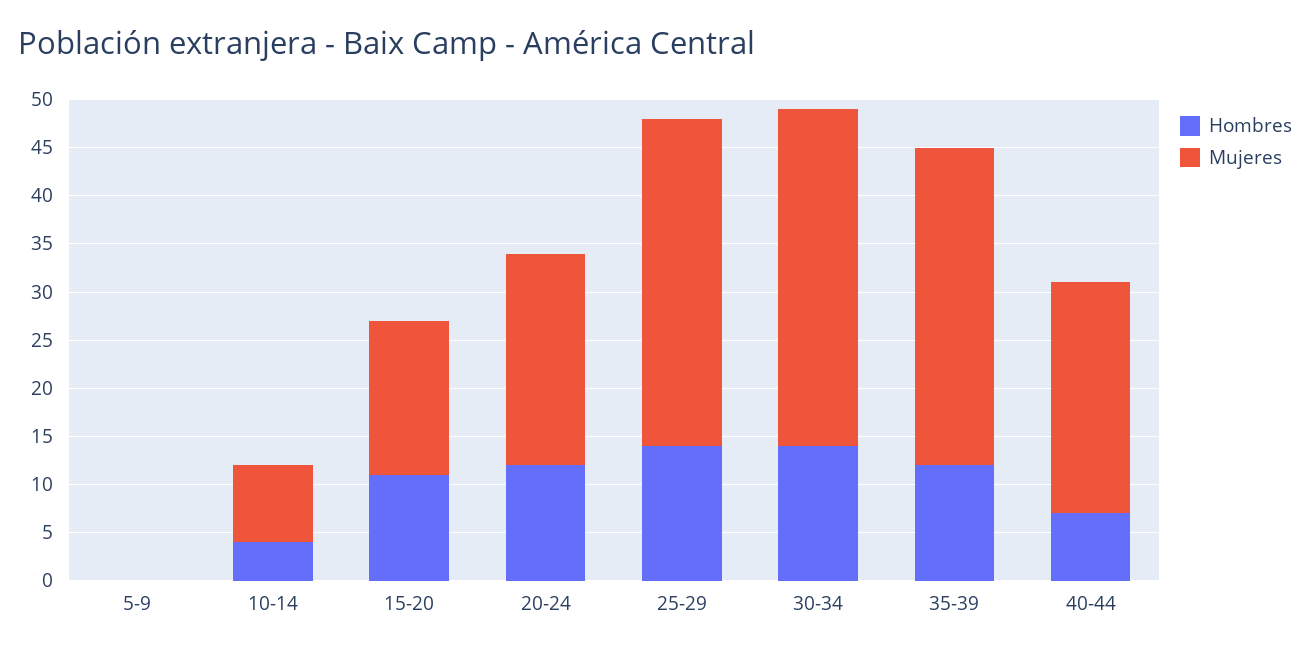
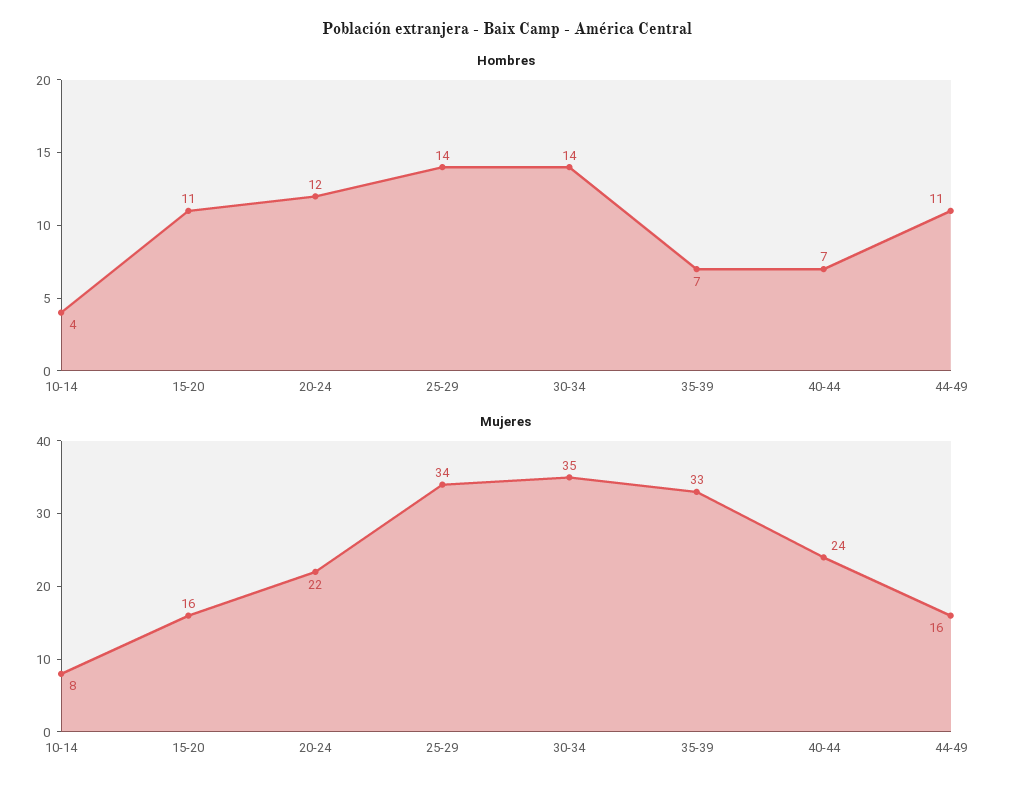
Hombres, 5-9: 0 -> none
Mujeres, 5-9: 0 -> none
Hombres, 35-39: 12 -> 7
Hombres, 44-49: none -> 11
Mujeres, 44-49: none -> 16

